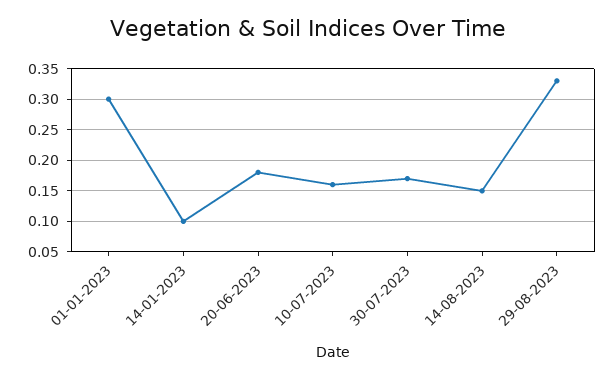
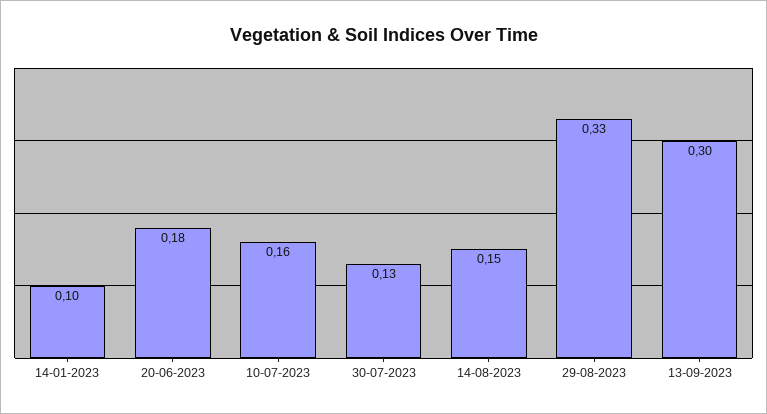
01-01-2023: 0.3 -> none
30-07-2023: 0.17 -> 0.13
13-09-2023: none -> 0.3

